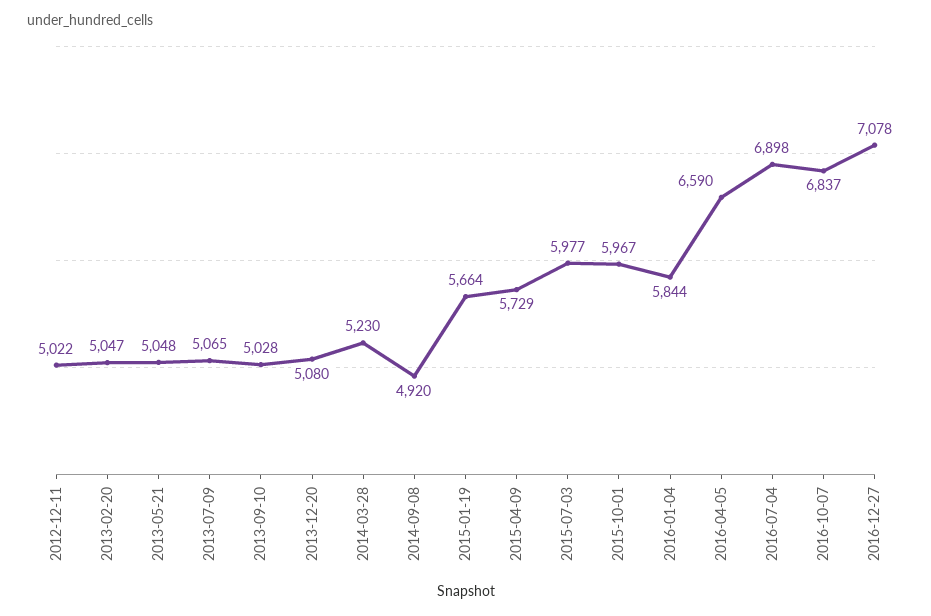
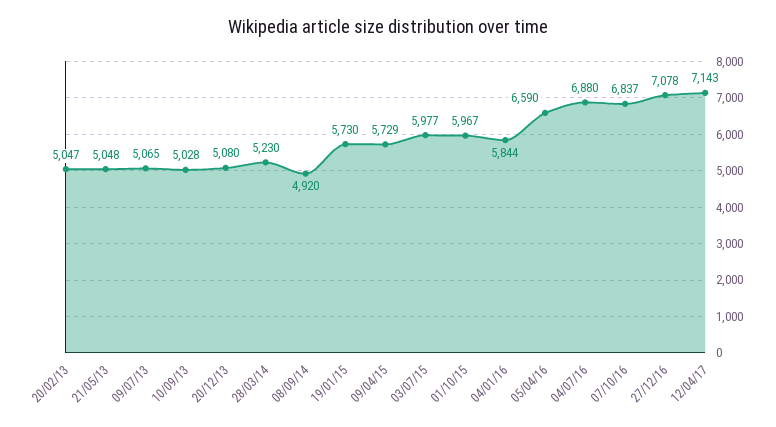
2012-12-11: 5022 -> none
2015-01-19: 5664 -> 5730
2016-07-04: 6898 -> 6880
12/04/17: none -> 7143

